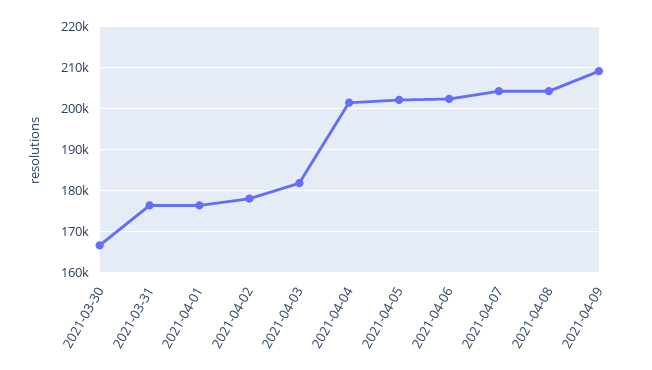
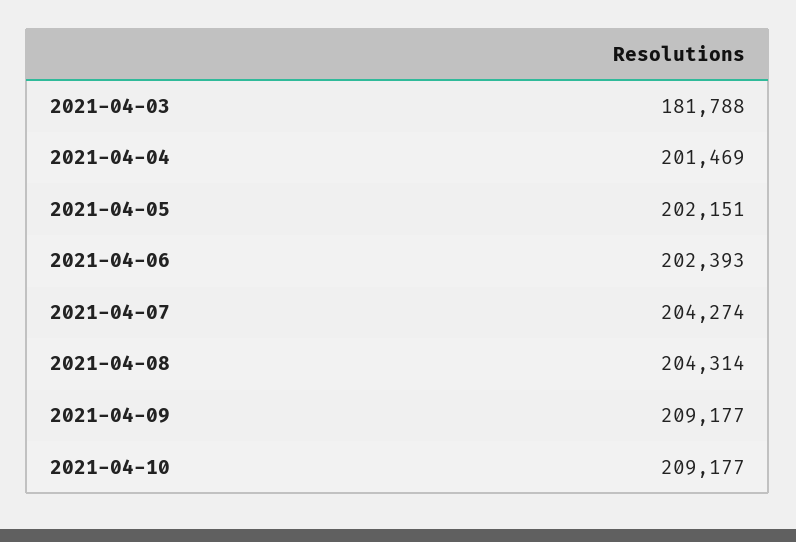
2021-03-30: 166000 -> none
2021-03-31: 176000 -> none
2021-04-01: 176000 -> none
2021-04-02: 178000 -> none
2021-04-10: none -> 209177

